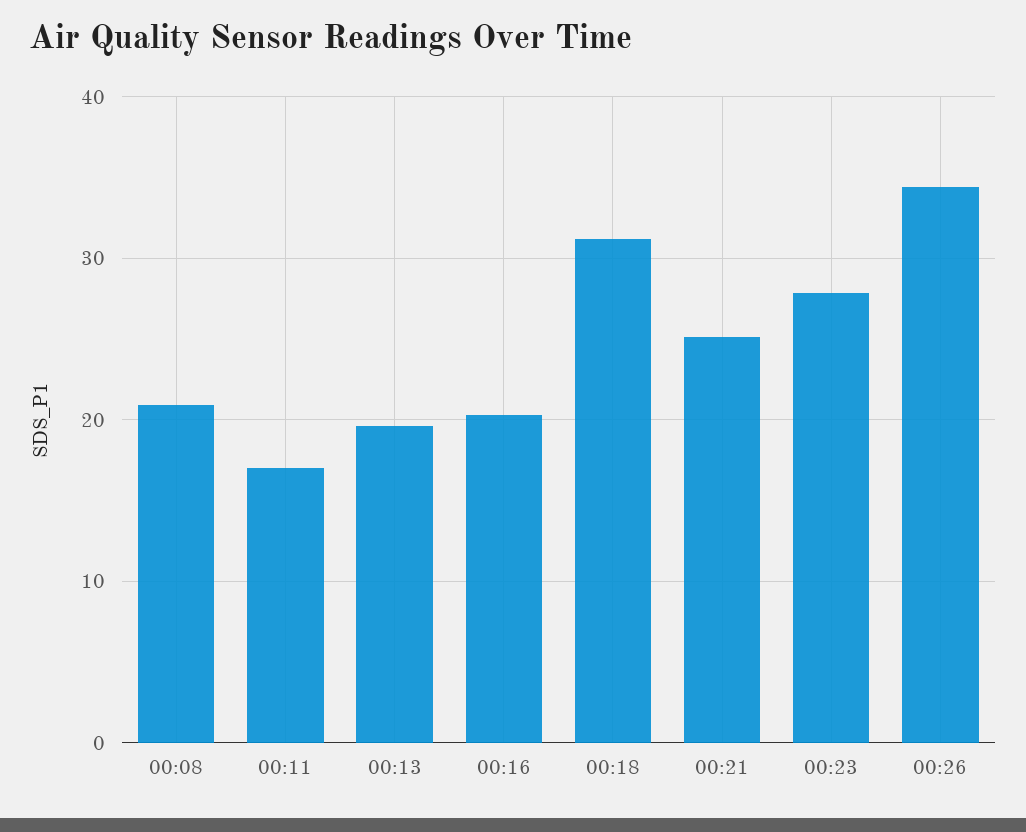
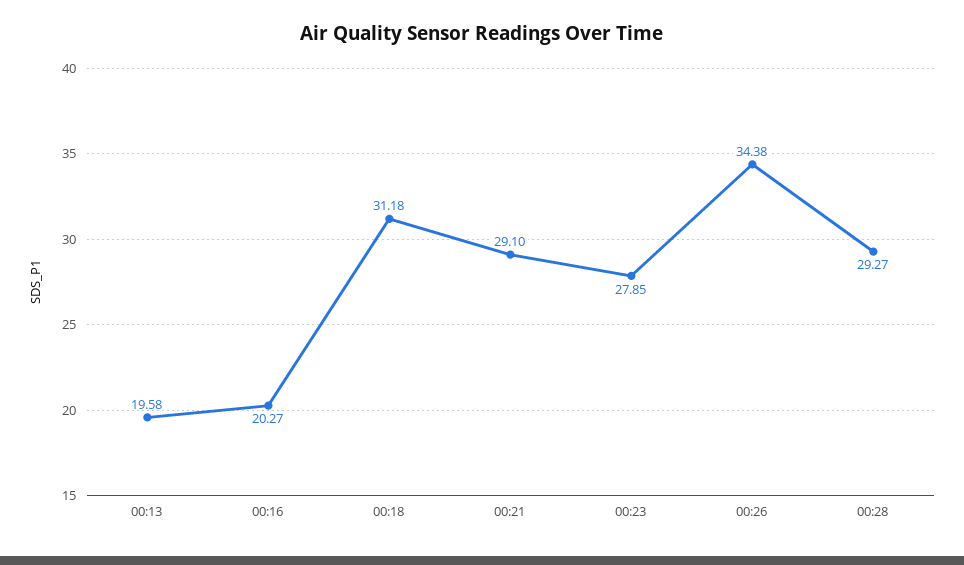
00:08: 21 -> none
00:11: 17 -> none
00:21: 25 -> 29.1
00:28: none -> 29.27

